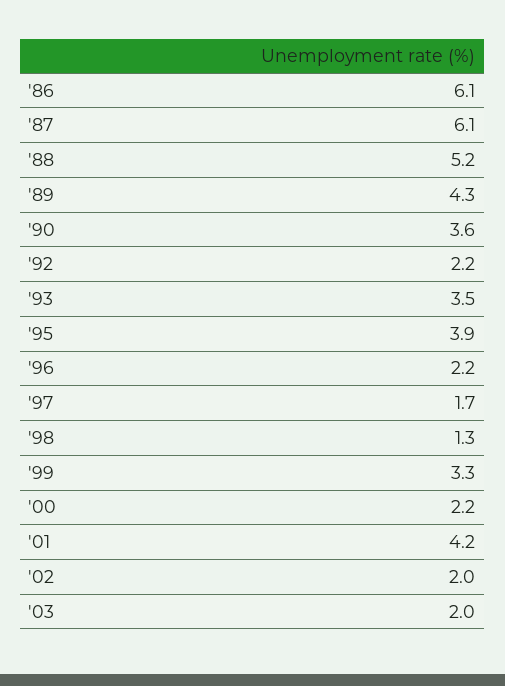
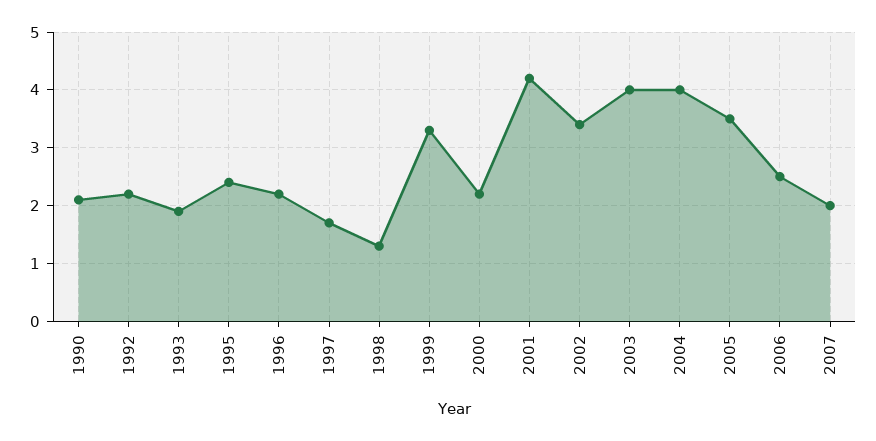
'86: 6.1 -> none
'87: 6.1 -> none
'88: 5.2 -> none
'89: 4.3 -> none
'90: 3.6 -> 2
'93: 3.5 -> 2
'95: 3.9 -> 2.5
'02: 2 -> 3.5
'03: 2 -> 4
2004: none -> 4
2005: none -> 3.5
2006: none -> 2.5
2007: none -> 2

